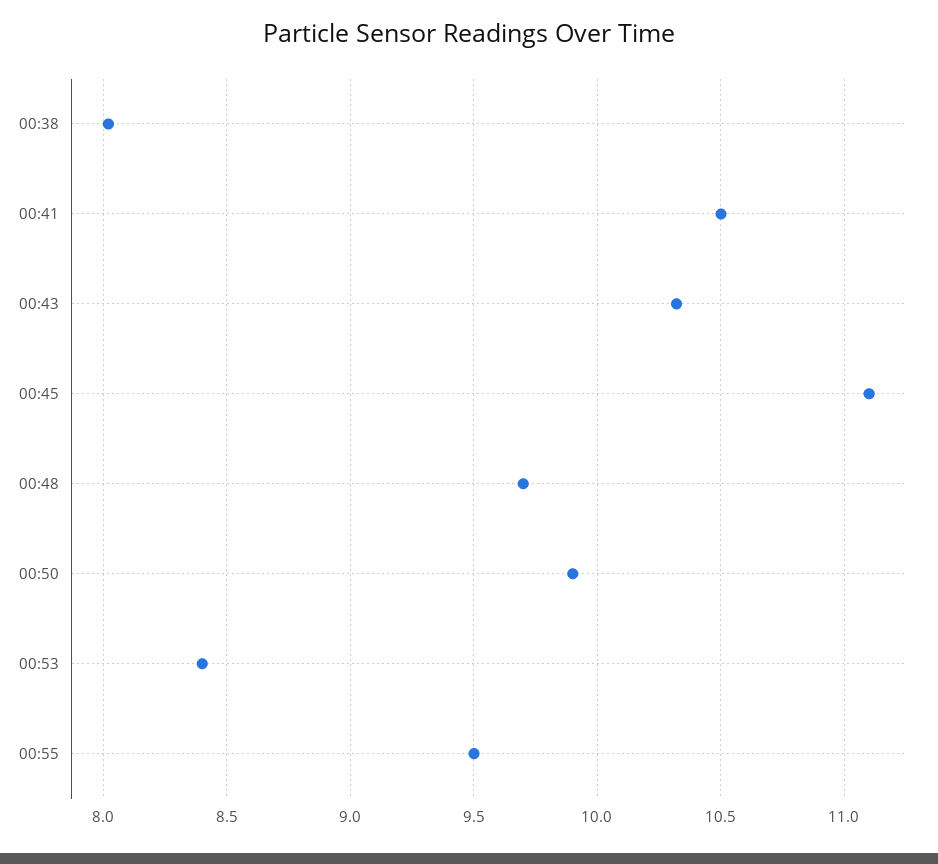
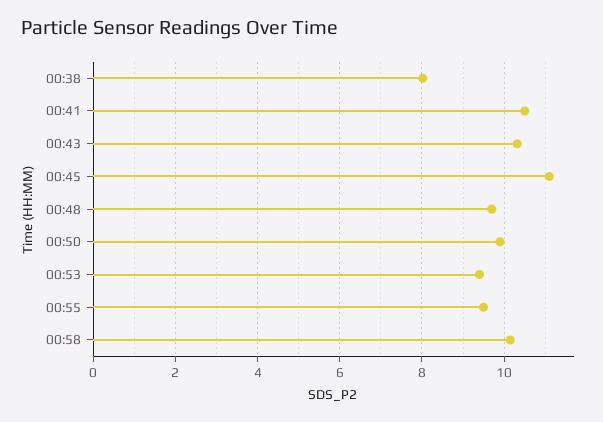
00:53: 8.4 -> 9.4
00:58: none -> 10.2

